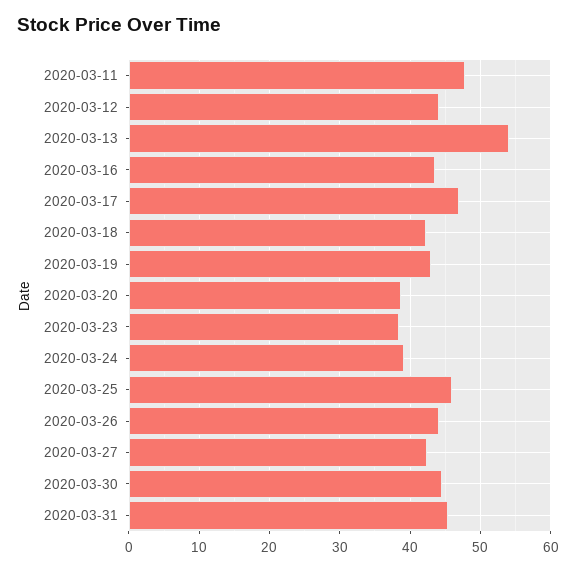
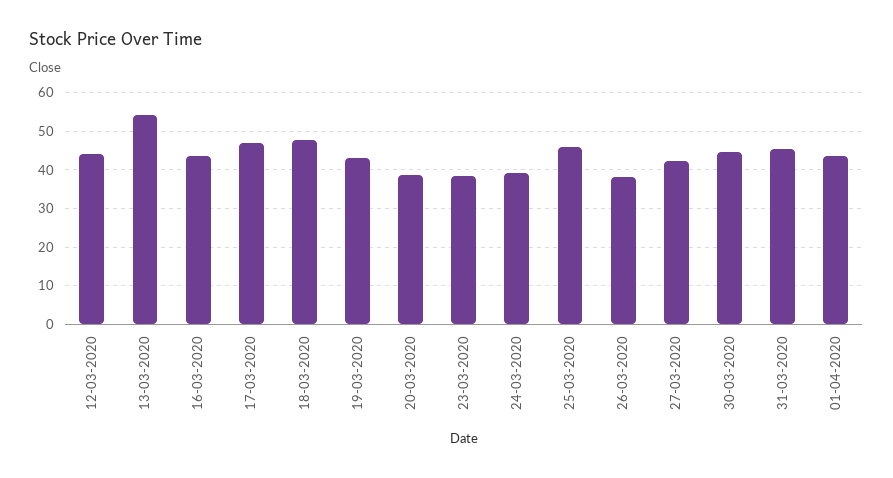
2020-03-11: 48 -> none
2020-03-18: 42 -> 48
2020-03-26: 44 -> 38
01-04-2020: none -> 44

